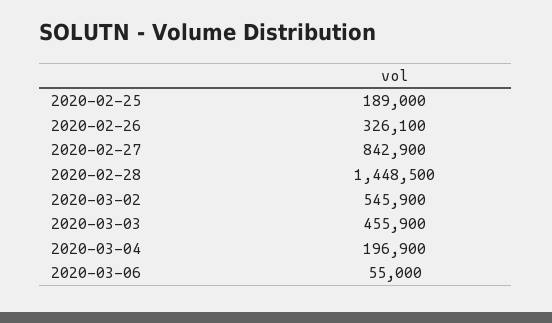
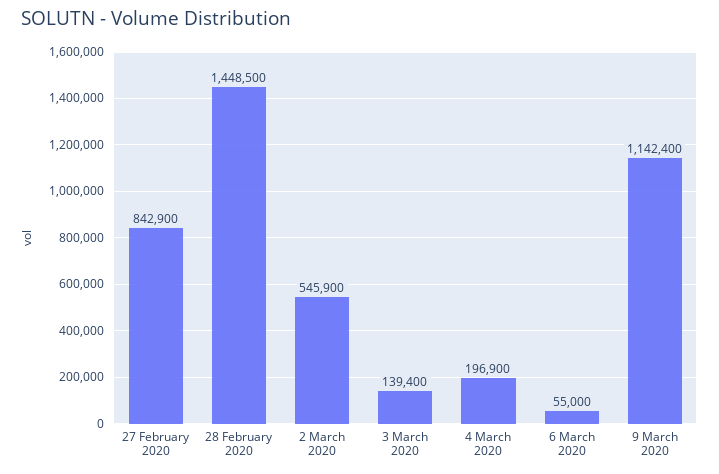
2020-02-25: 189000 -> none
2020-02-26: 326100 -> none
2020-03-03: 455900 -> 139400
9 March 2020: none -> 1142400

